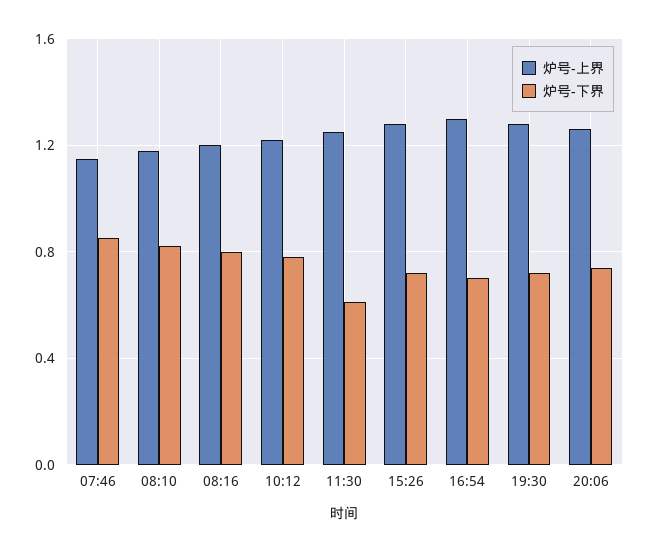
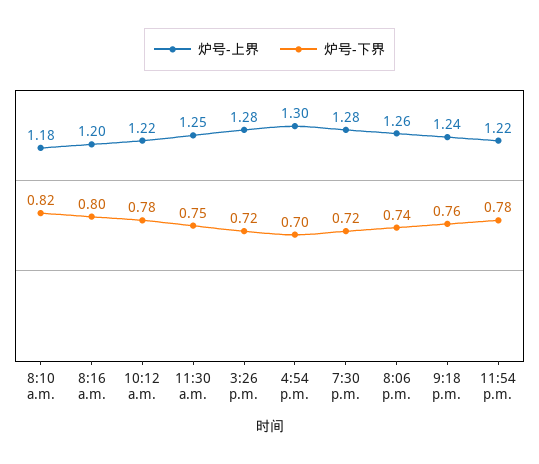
炉号-上界, 07:46: 1.15 -> none
炉号-下界, 07:46: 0.85 -> none
炉号-下界, 11:30: 0.6 -> 0.75
炉号-上界, 9:18 p.m.: none -> 1.24
炉号-下界, 9:18 p.m.: none -> 0.76
炉号-上界, 11:54 p.m.: none -> 1.22
炉号-下界, 11:54 p.m.: none -> 0.78

